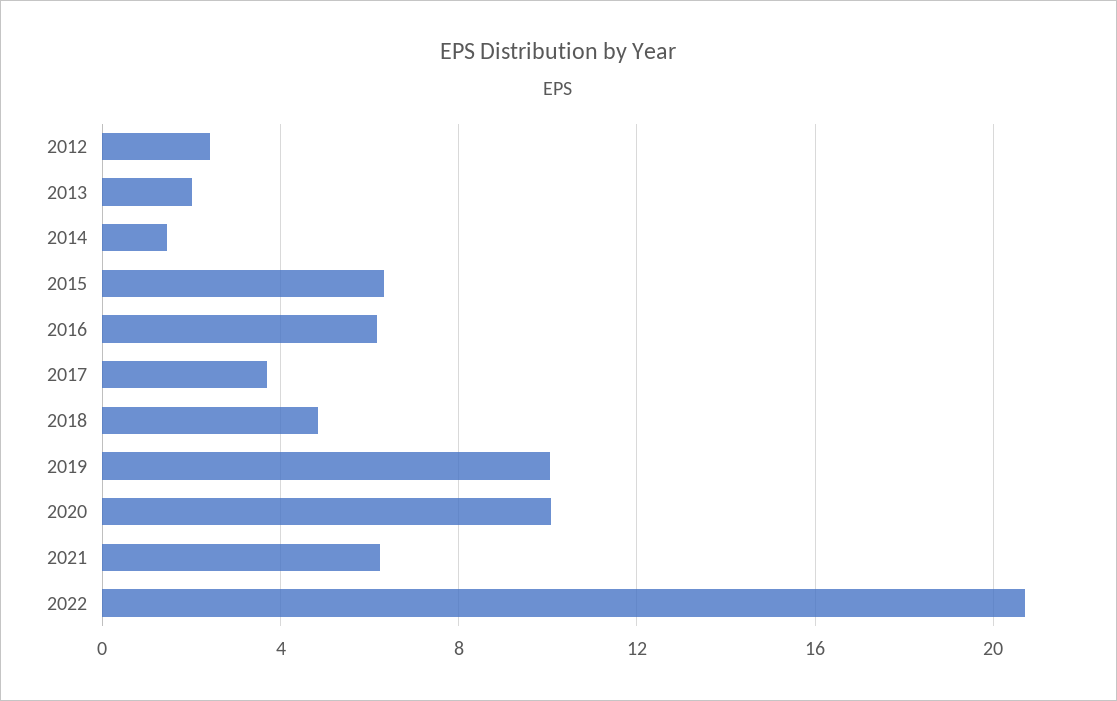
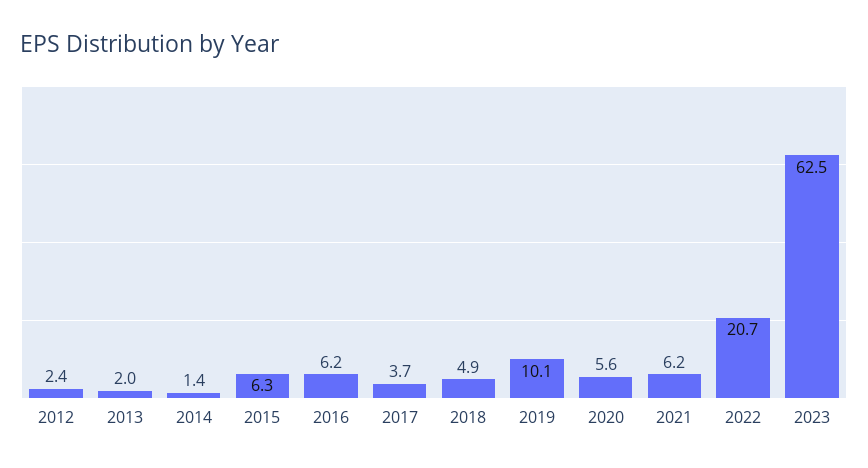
2020: 10 -> 5.6
2023: none -> 62.5

